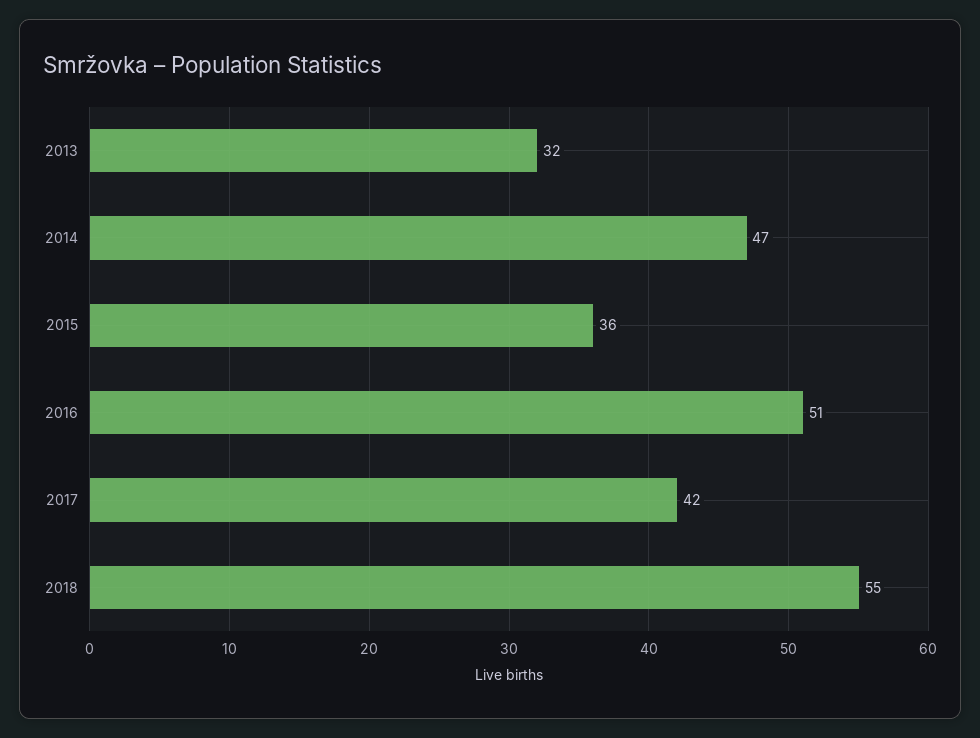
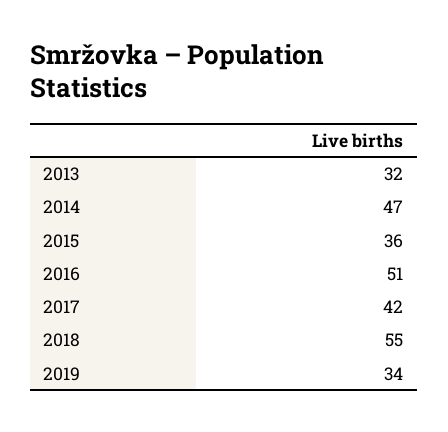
2019: none -> 34

